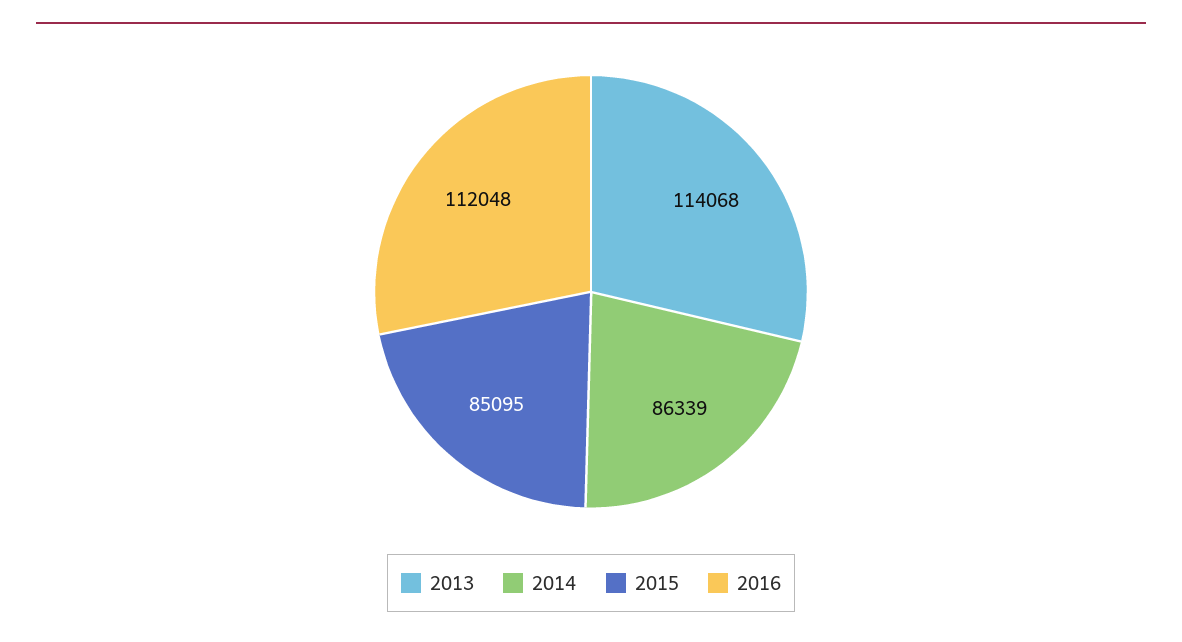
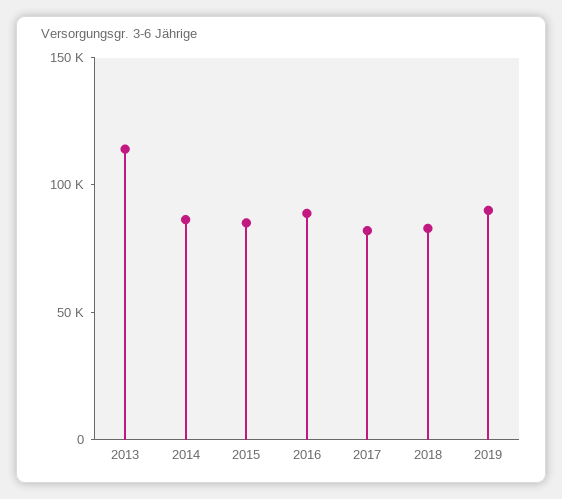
2016: 112048 -> 90000
2017: none -> 80000
2018: none -> 80000
2019: none -> 90000

